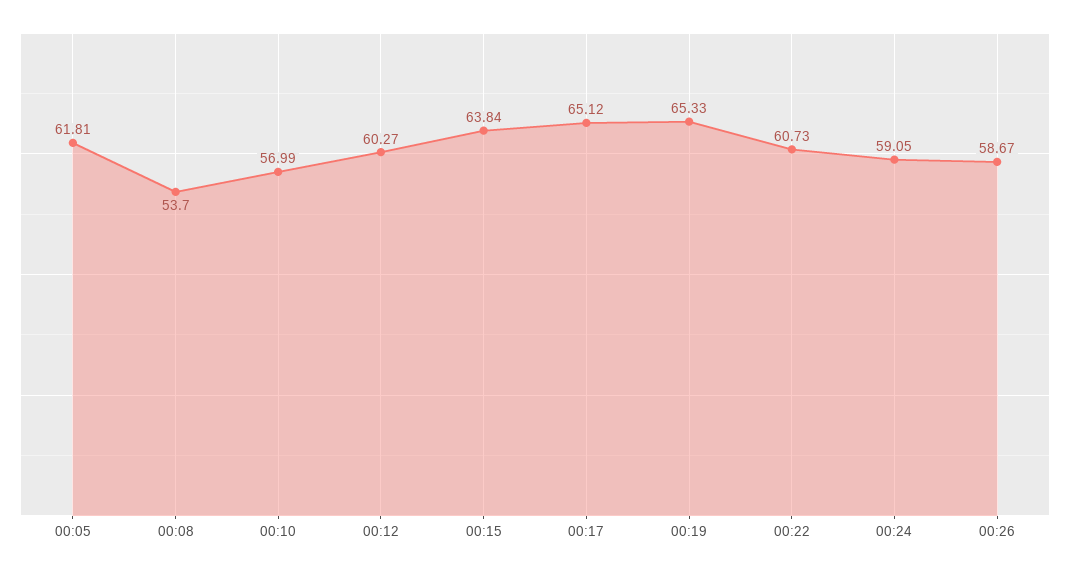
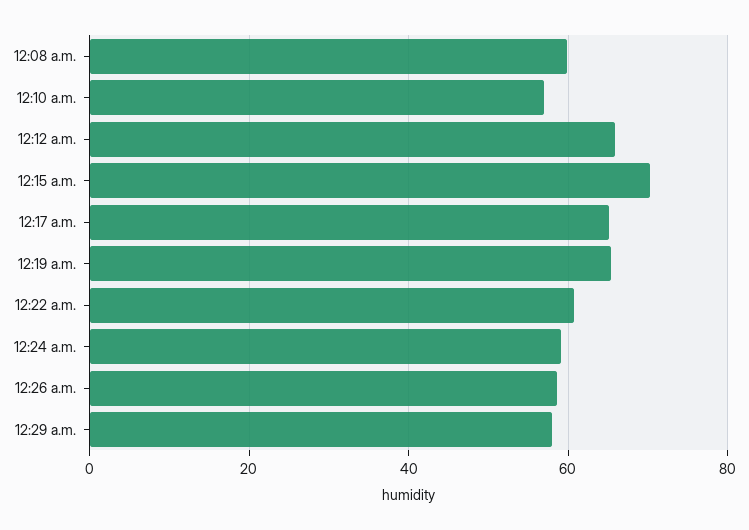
00:05: 61.81 -> none
00:08: 53.7 -> 60
00:12: 60.27 -> 66
00:15: 63.84 -> 70
12:29 a.m.: none -> 58

